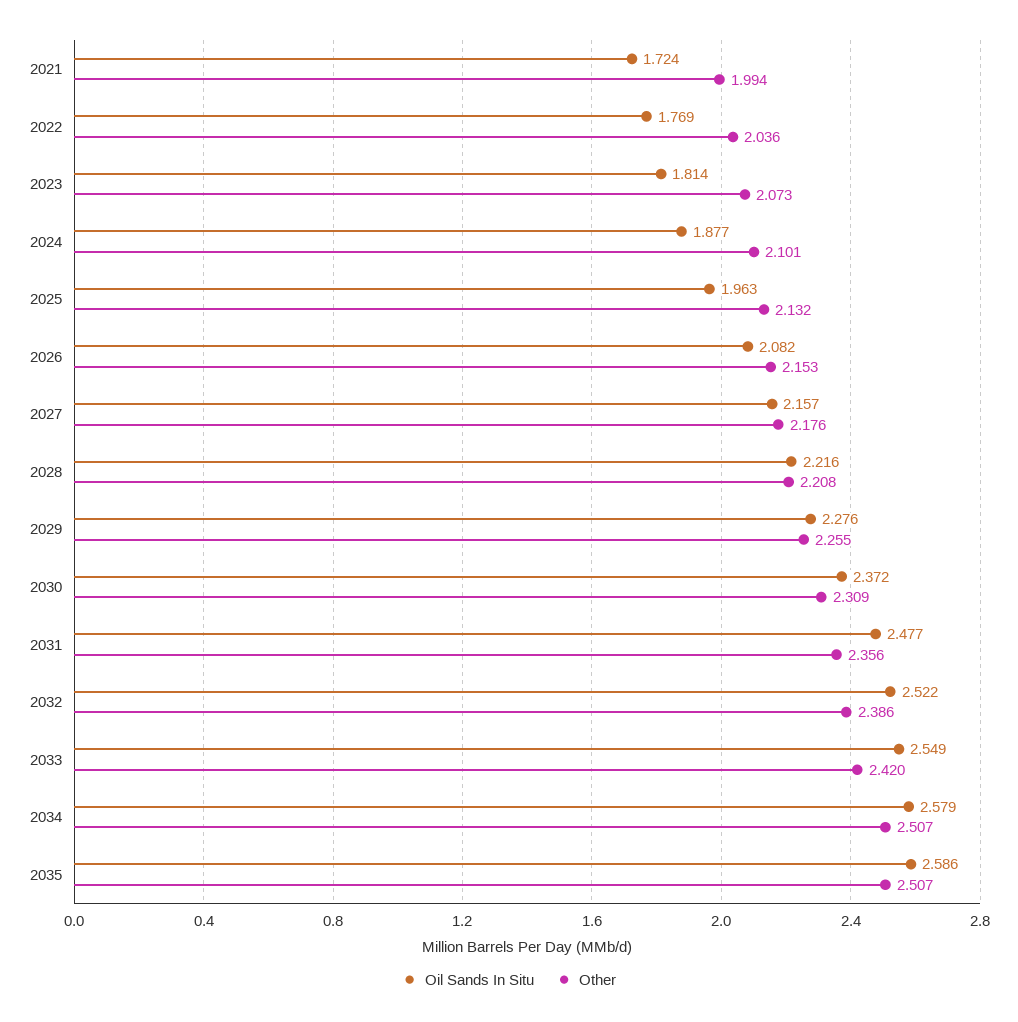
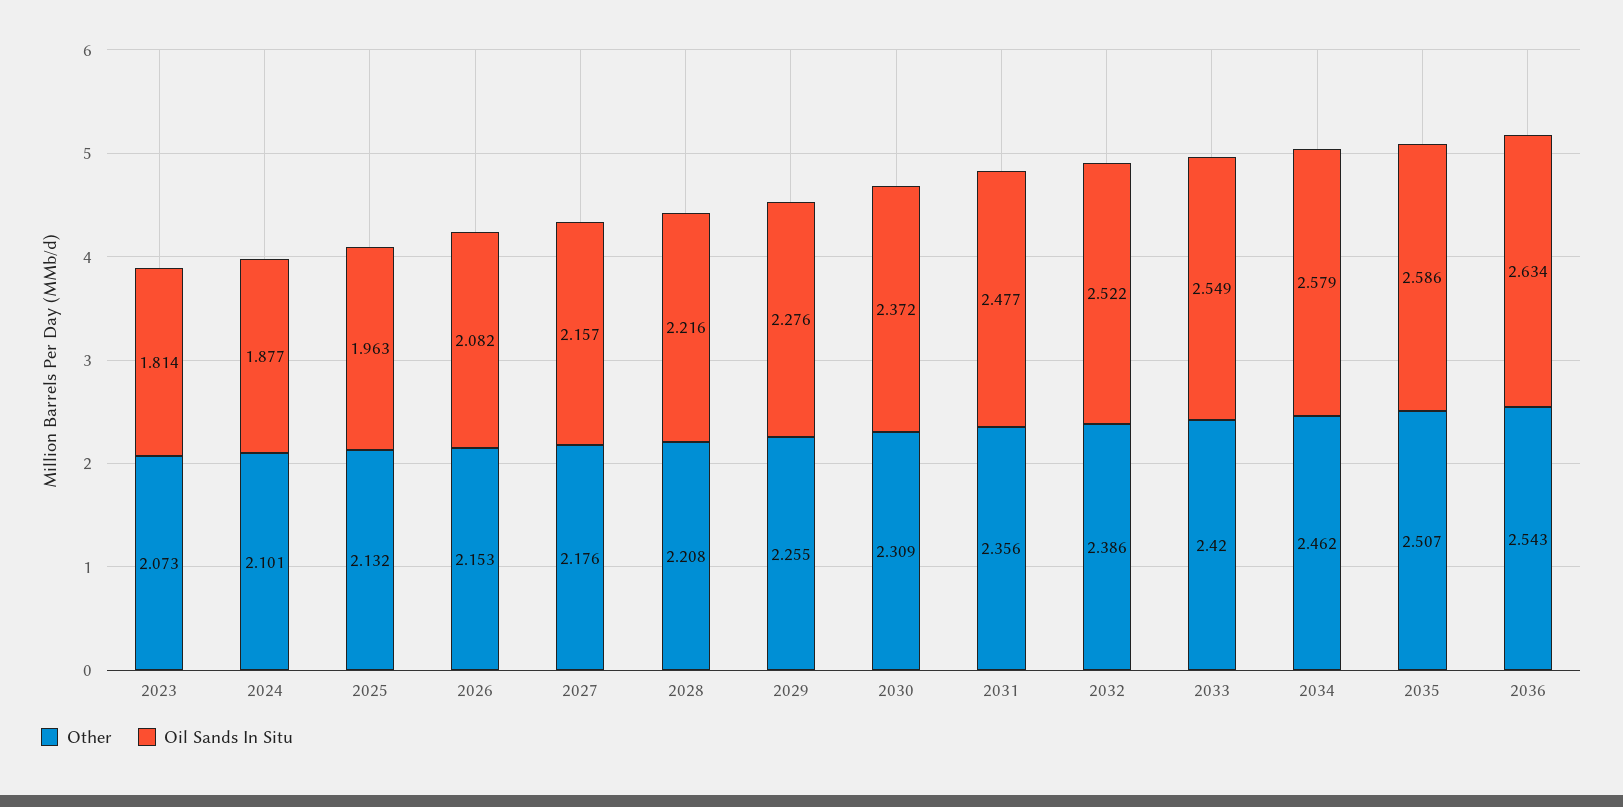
Oil Sands In Situ, 2021: 1.724 -> none
Other, 2021: 1.994 -> none
Oil Sands In Situ, 2022: 1.769 -> none
Other, 2022: 2.036 -> none
Other, 2034: 2.507 -> 2.462
Other, 2036: none -> 2.543
Oil Sands In Situ, 2036: none -> 2.634

